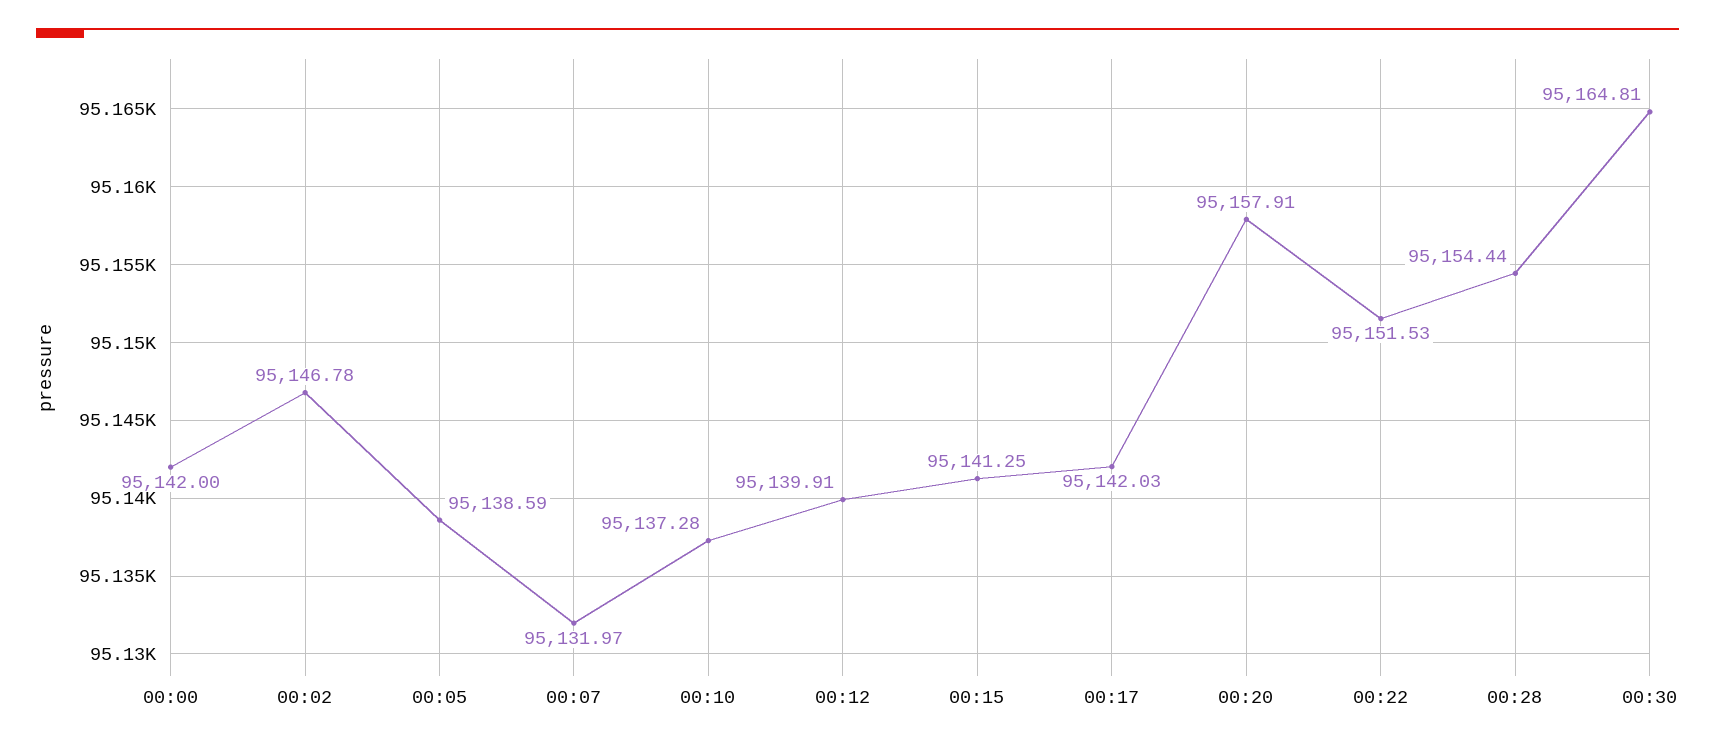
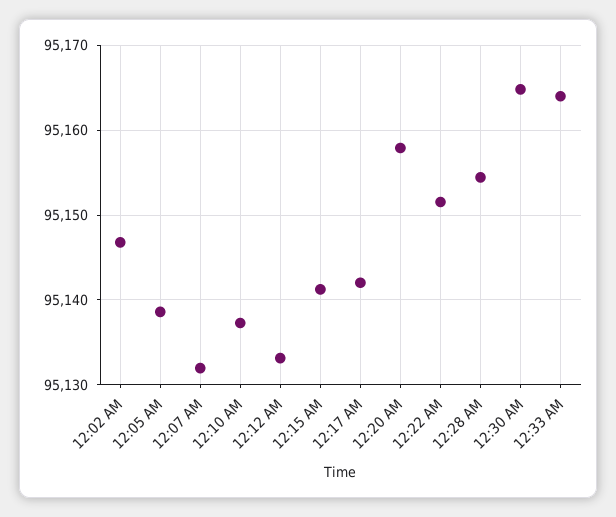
00:00: 95142 -> none
00:12: 95139.91 -> 95133
12:33 AM: none -> 95164

